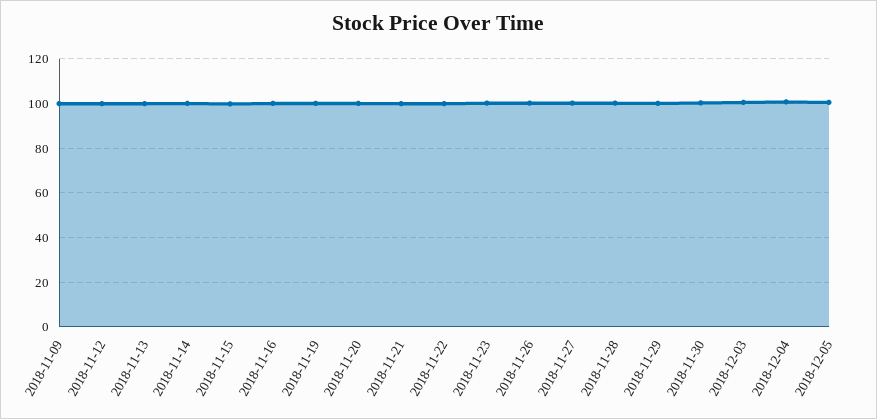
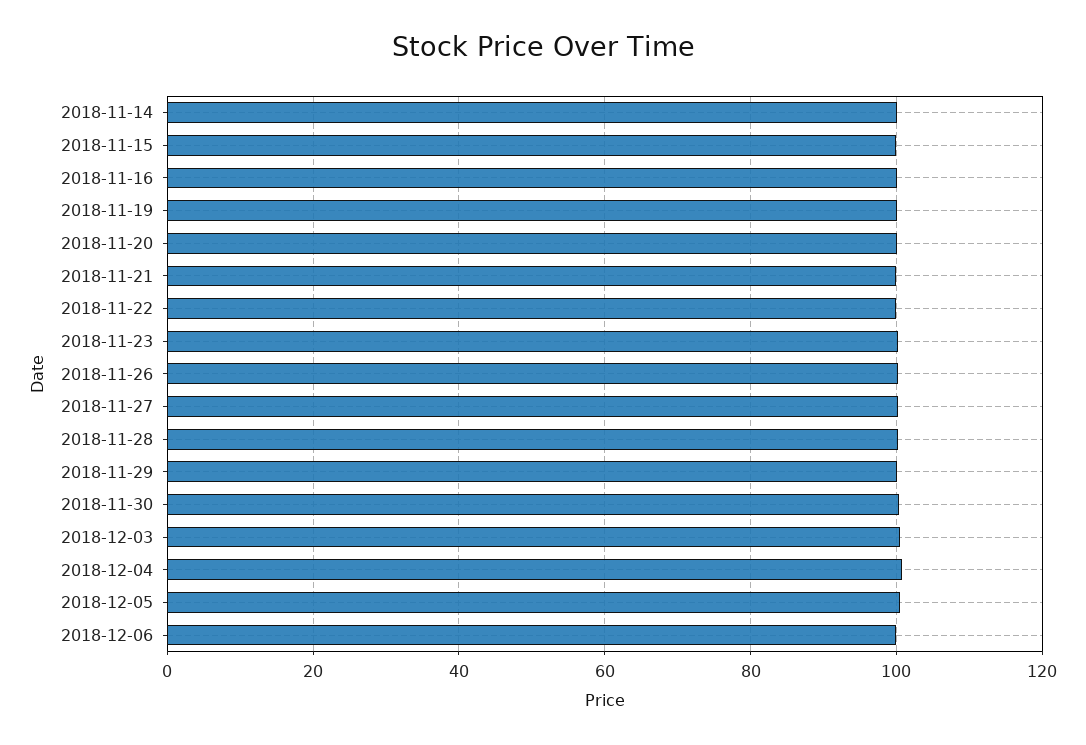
2018-11-09: 100 -> none
2018-11-12: 100 -> none
2018-11-13: 100 -> none
2018-12-06: none -> 100

